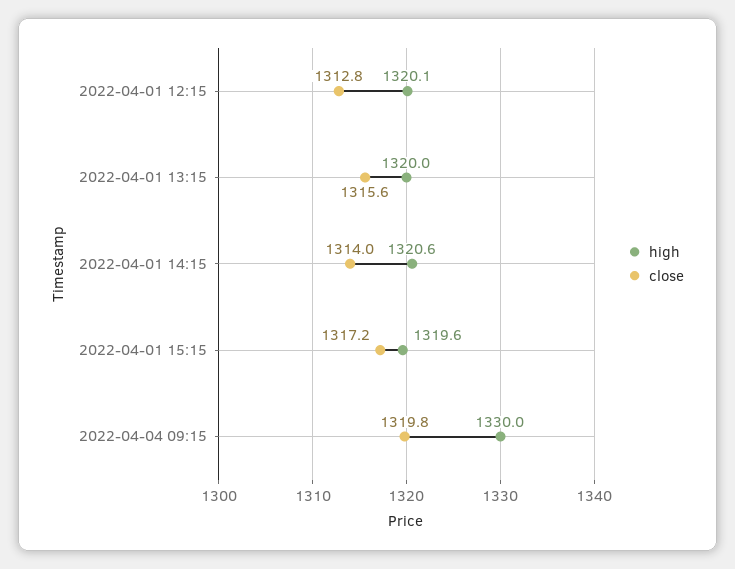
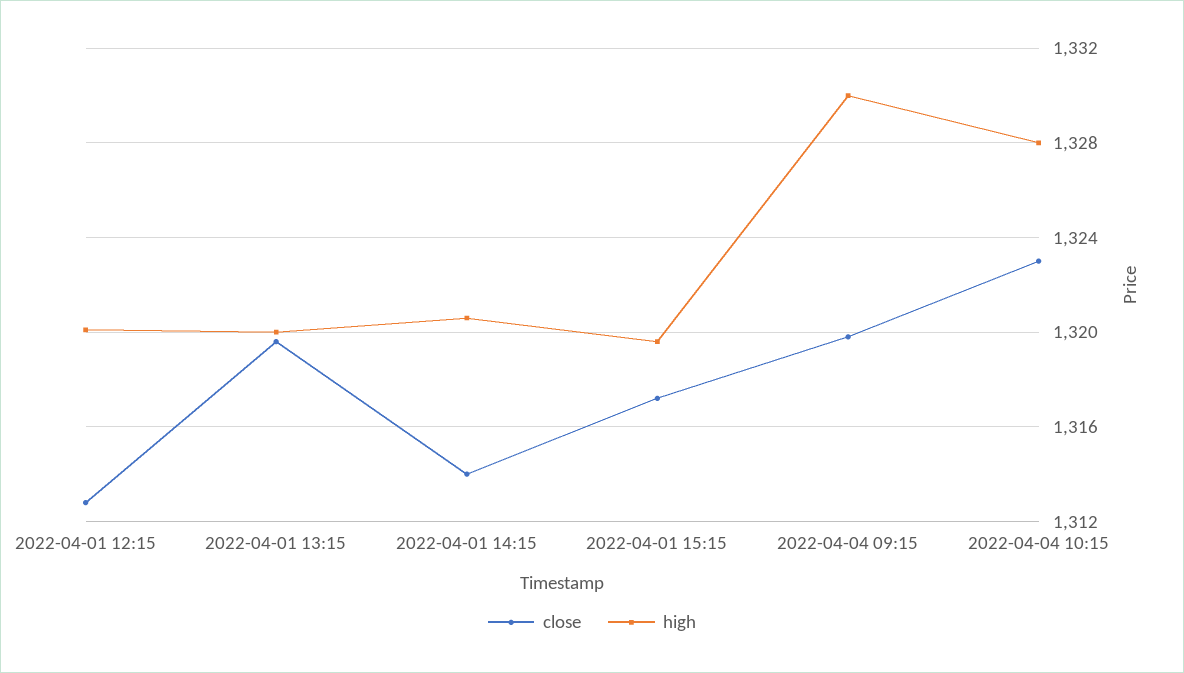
close, 2022-04-01 13:15: 1315.6 -> 1319.5
close, 2022-04-04 10:15: none -> 1323
high, 2022-04-04 10:15: none -> 1328

